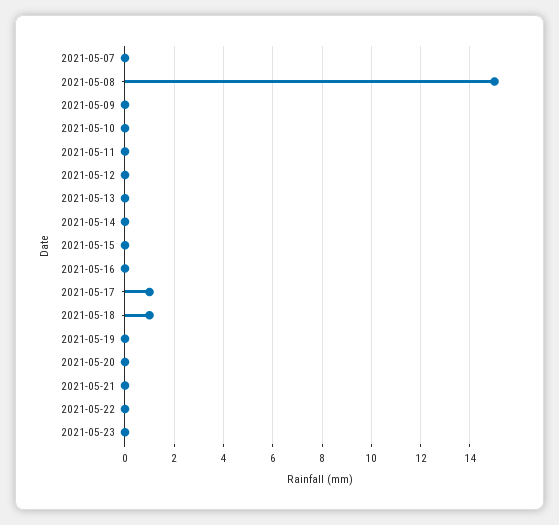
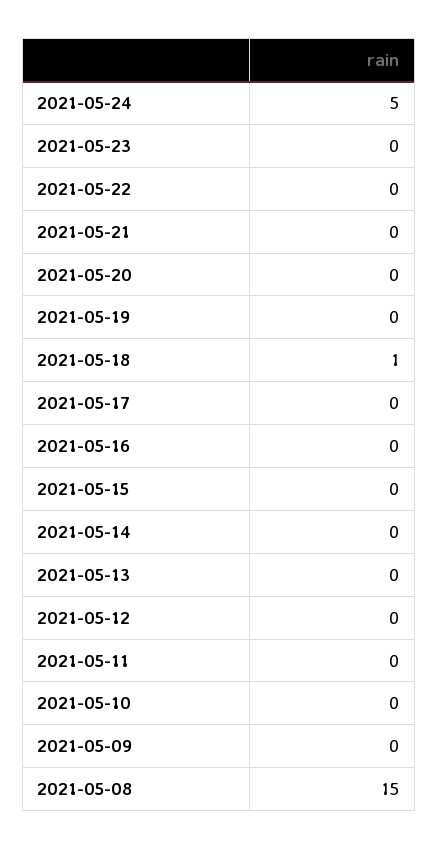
2021-05-07: 0 -> none
2021-05-17: 1 -> 0
2021-05-24: none -> 5

